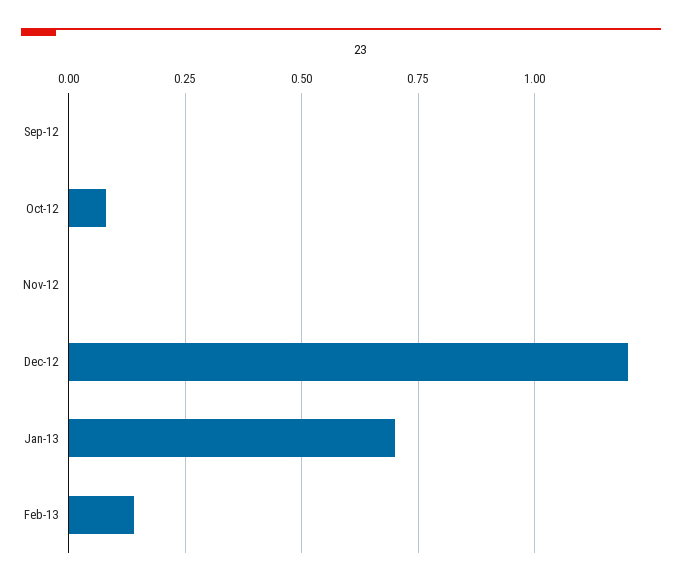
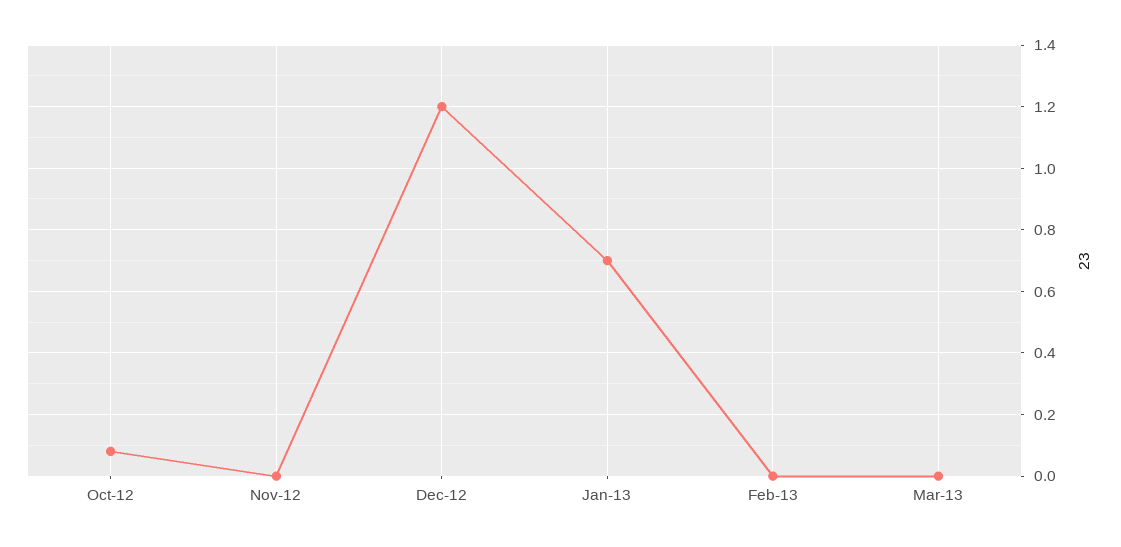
Sep-12: 0 -> none
Feb-13: 0.15 -> 0
Mar-13: none -> 0

